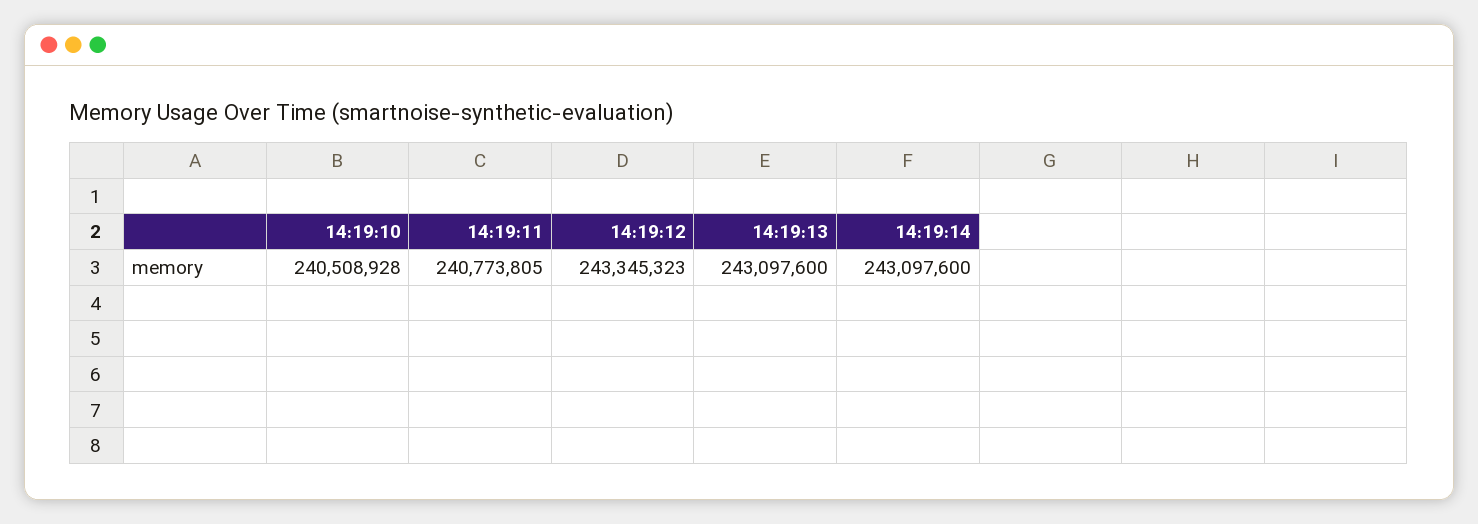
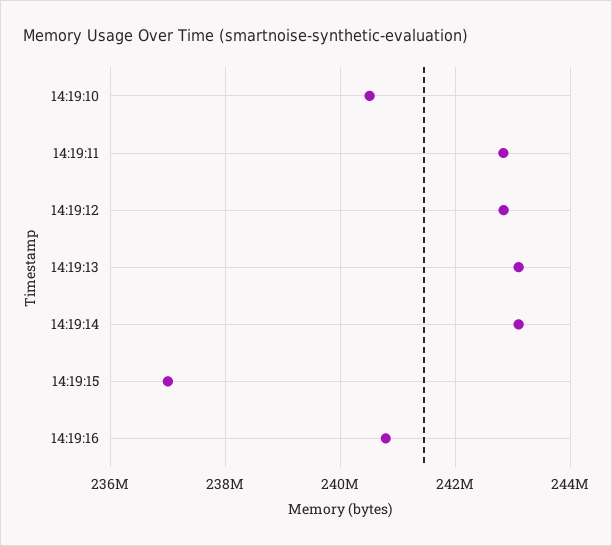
14:19:11: 240773805 -> 242800000
14:19:12: 243345323 -> 242800000
14:19:15: none -> 237000000
14:19:16: none -> 240800000

